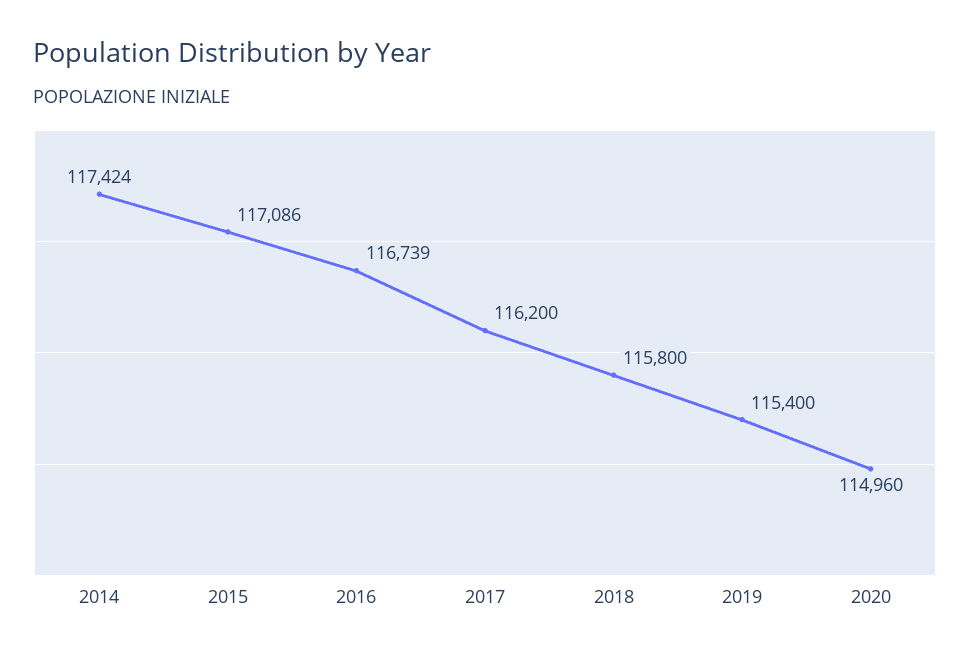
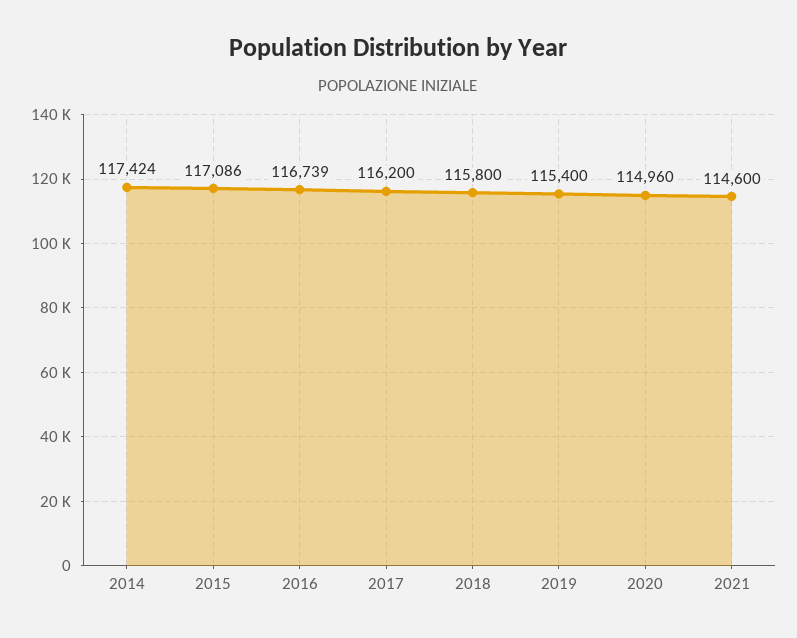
2021: none -> 114600

